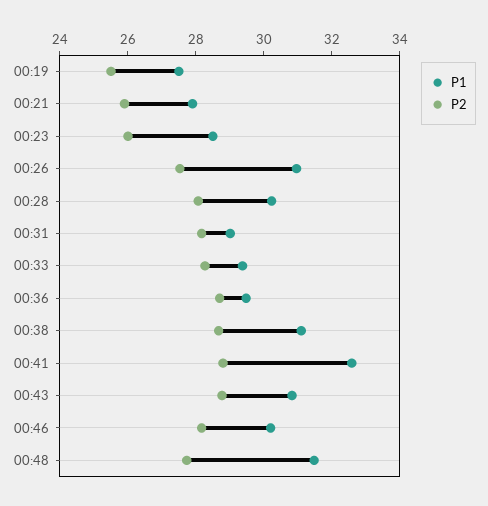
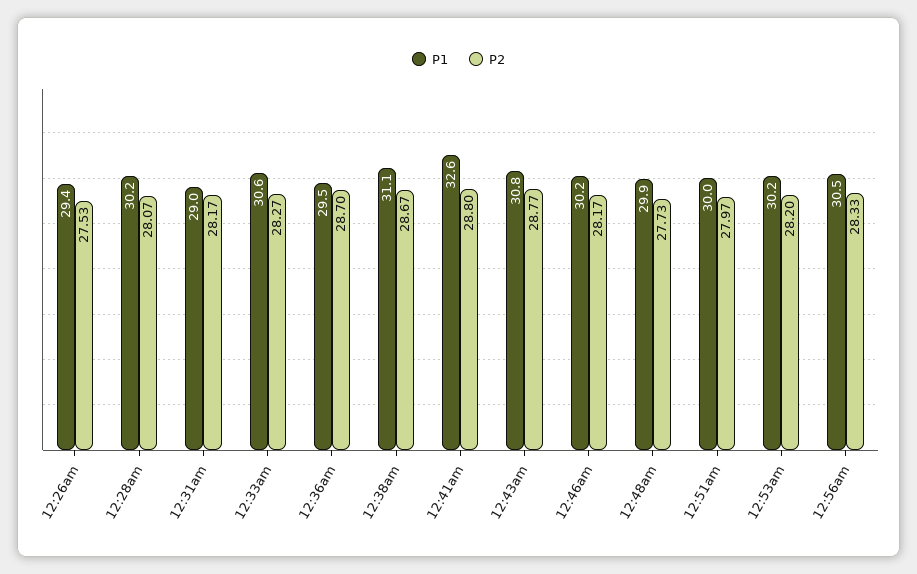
P1, 00:19: 27.5 -> none
P2, 00:19: 25.5 -> none
P1, 00:21: 28 -> none
P2, 00:21: 26 -> none
P1, 00:23: 28.5 -> none
P2, 00:23: 26 -> none
P1, 00:26: 31 -> 29.4
P1, 00:33: 29.5 -> 30.6
P1, 00:48: 31.5 -> 29.9
P1, 12:51am: none -> 30
P2, 12:51am: none -> 27.97
P1, 12:53am: none -> 30.2
P2, 12:53am: none -> 28.2
P1, 12:56am: none -> 30.5
P2, 12:56am: none -> 28.33

